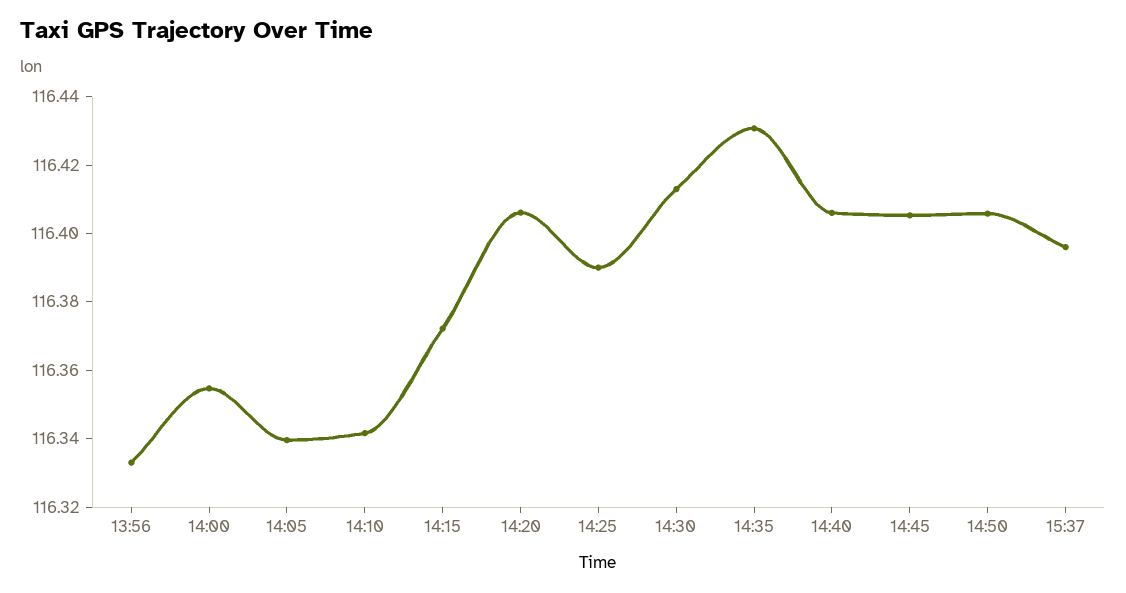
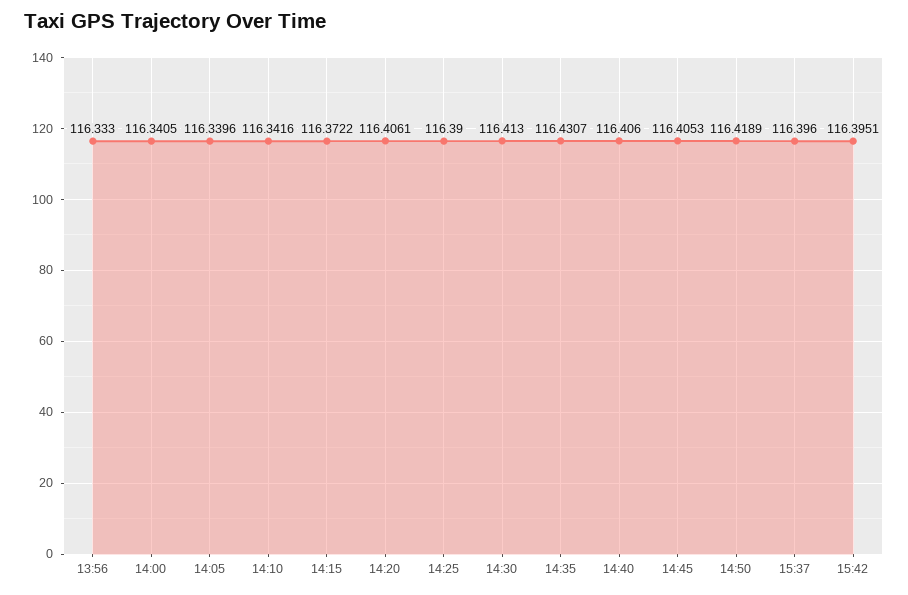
14:00: 116.355 -> 116.3405
14:50: 116.405 -> 116.4189
15:42: none -> 116.3951

